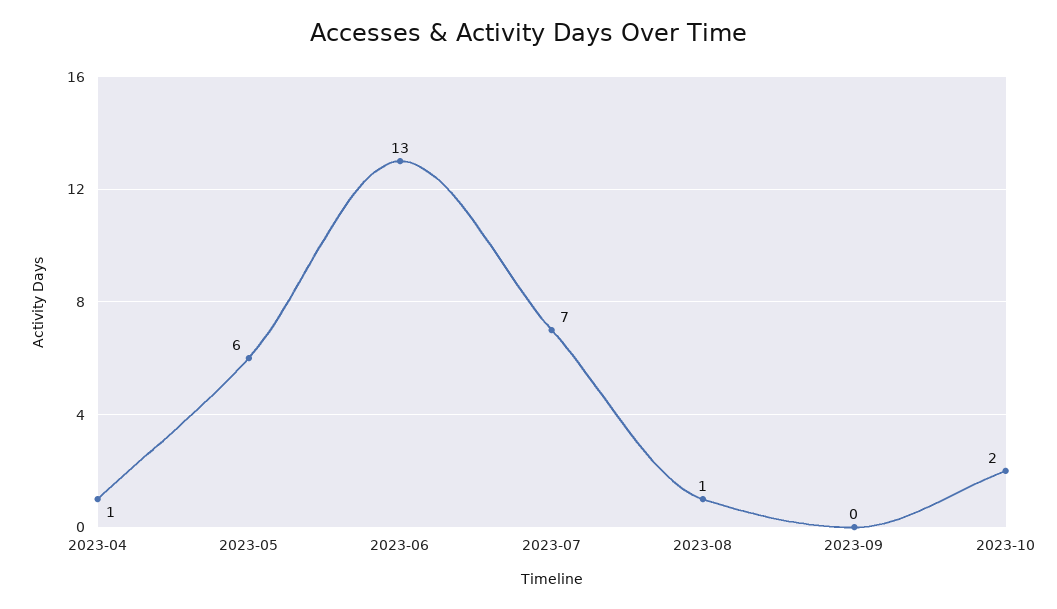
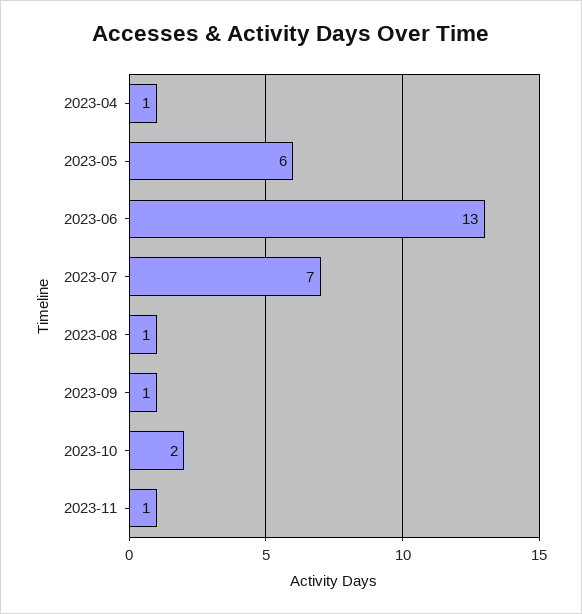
2023-09: 0 -> 1
2023-11: none -> 1

